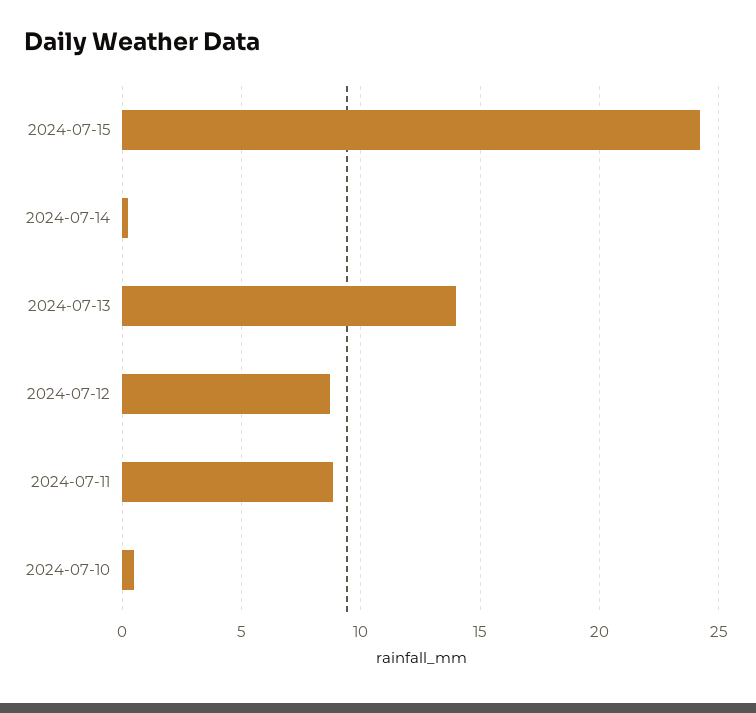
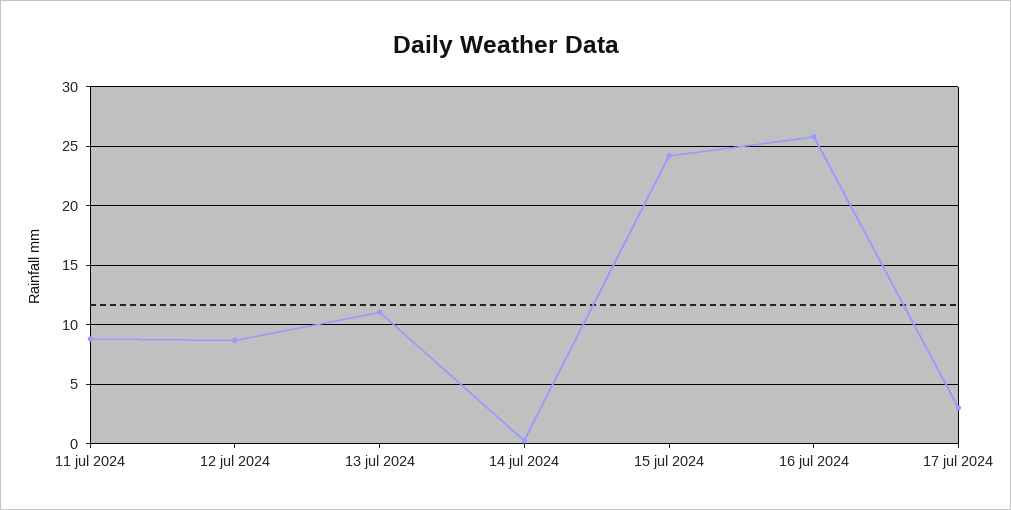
2024-07-13: 14 -> 11
2024-07-10: 0.5 -> none
16 jul 2024: none -> 26
17 jul 2024: none -> 3

